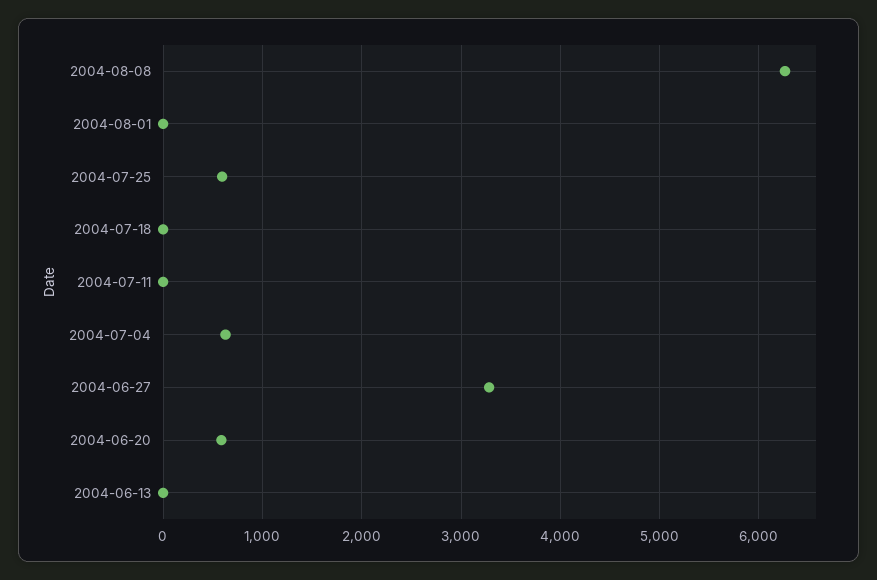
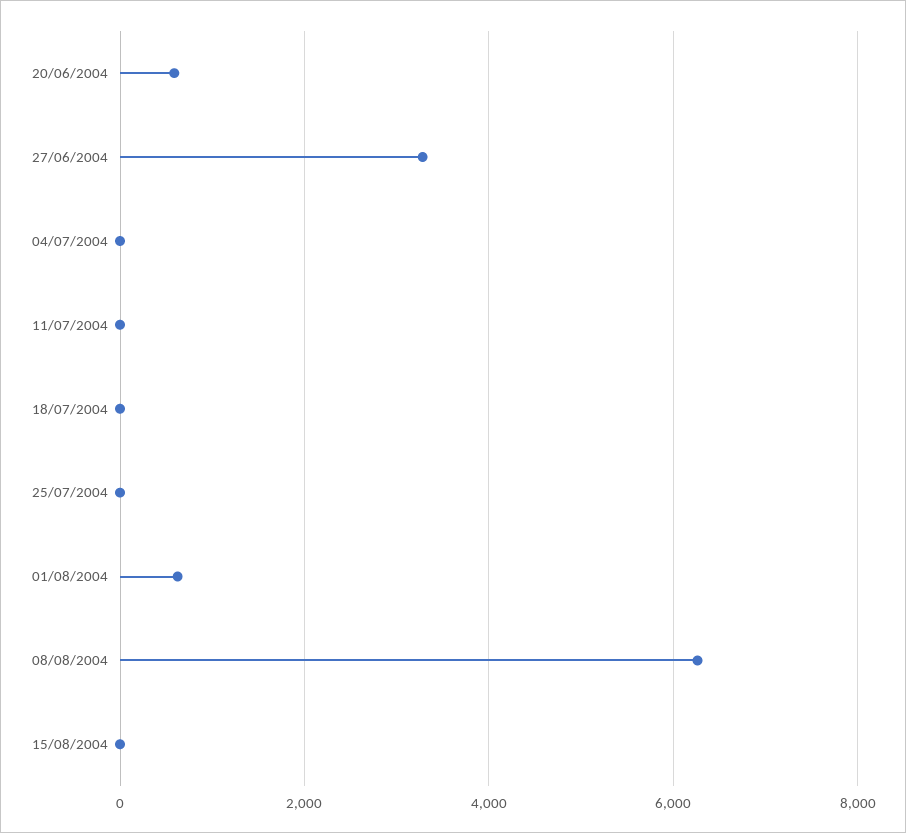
2004-08-01: 0 -> 600
2004-07-25: 600 -> 0
2004-07-04: 600 -> 0
2004-06-13: 0 -> none
15/08/2004: none -> 0

